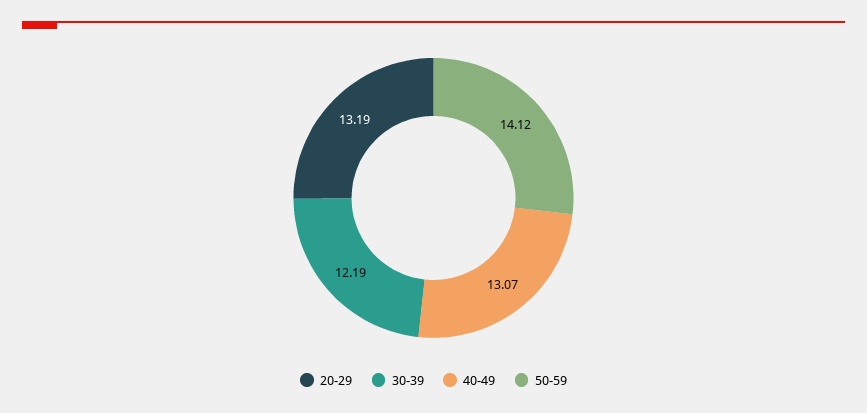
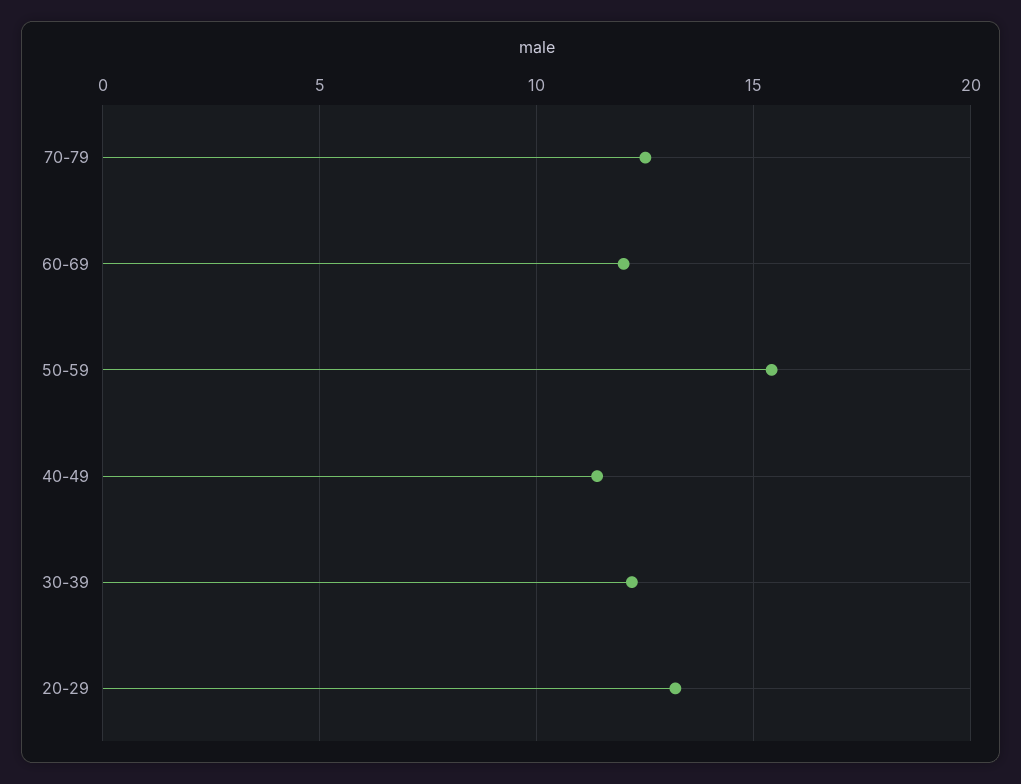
40-49: 13.07 -> 11.5
50-59: 14.12 -> 15.5
70-79: none -> 12.5
60-69: none -> 12

